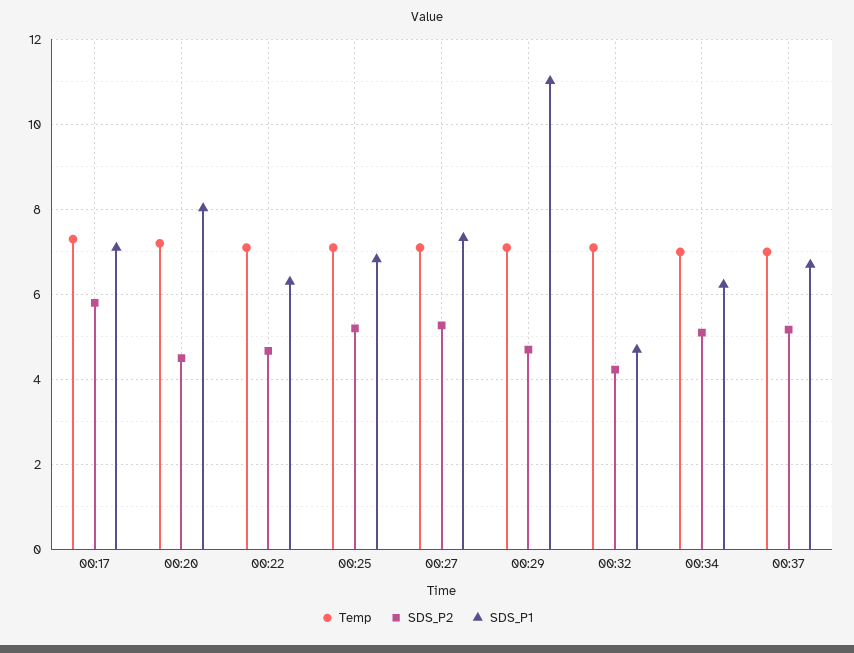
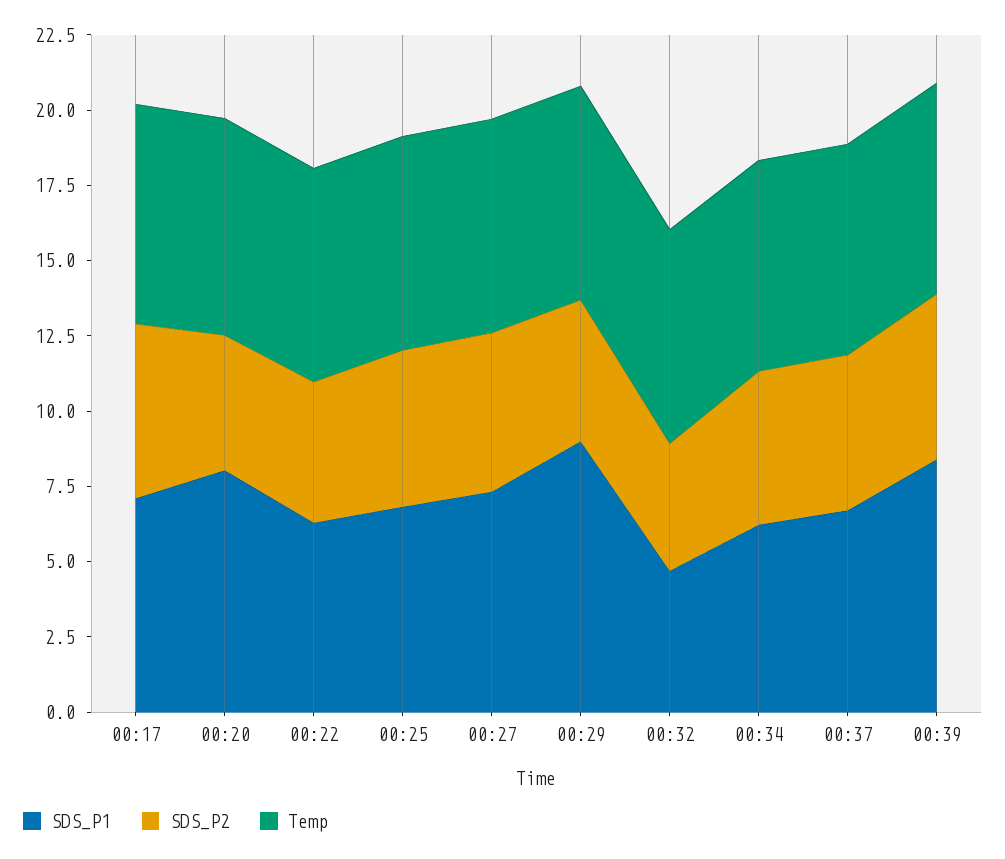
SDS_P1, 00:29: 11 -> 9
SDS_P1, 00:39: none -> 8.5
SDS_P2, 00:39: none -> 5.5
Temp, 00:39: none -> 7

